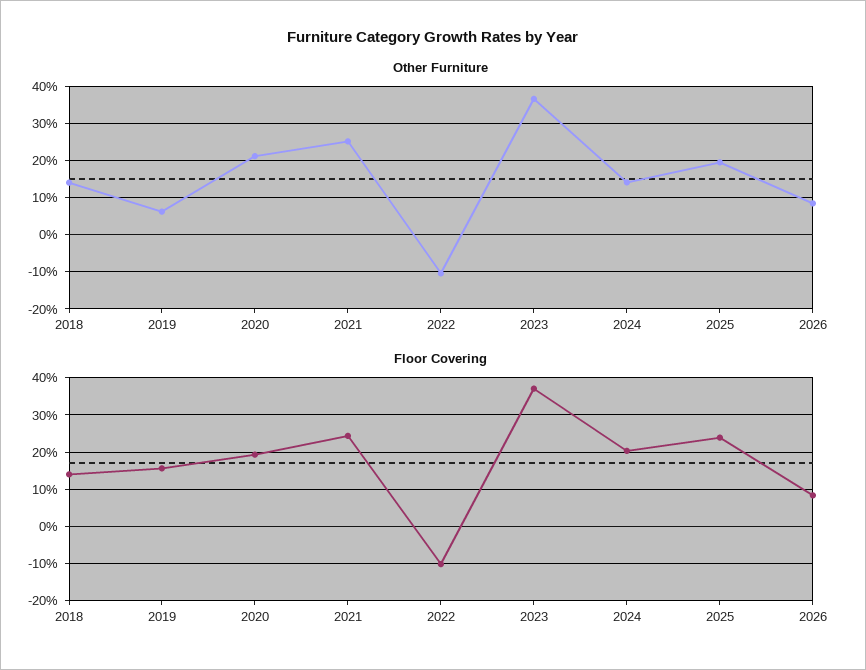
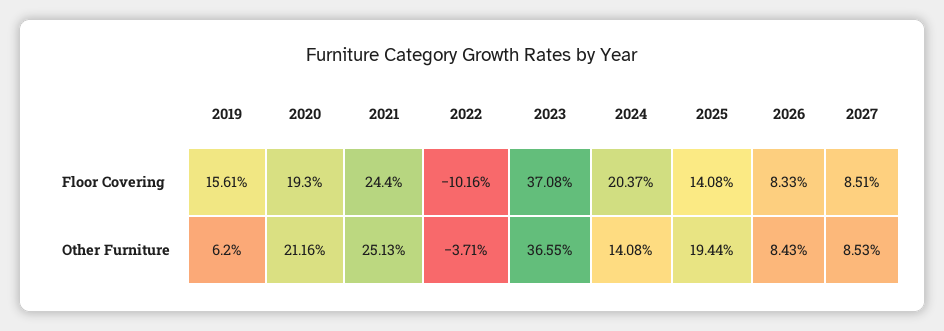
Other Furniture, 2018: 14 -> none
Other Furniture, 2022: -10 -> -3.71
Floor Covering, 2018: 14 -> none
Floor Covering, 2025: 24 -> 14.08
Floor Covering, 2027: none -> 8.51
Other Furniture, 2027: none -> 8.53

